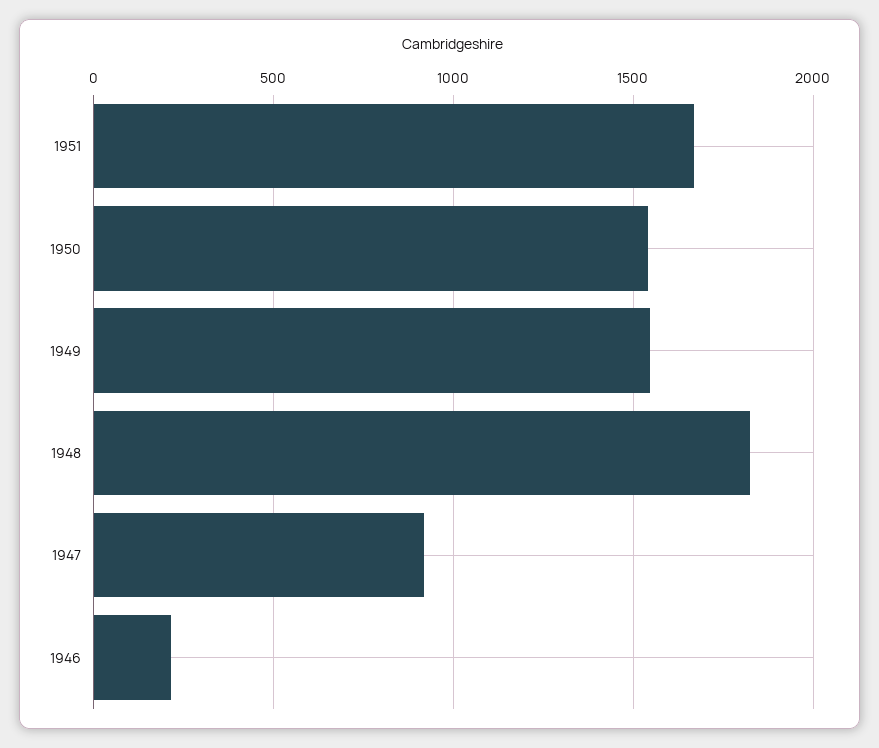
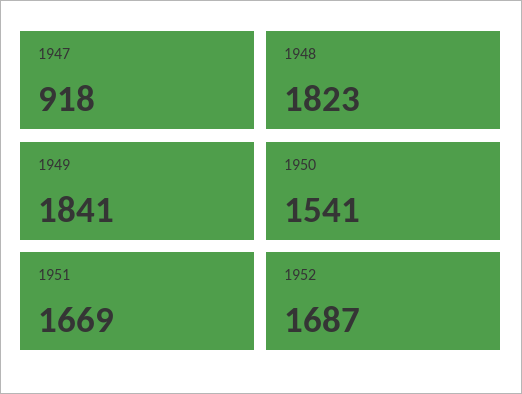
1949: 1550 -> 1841
1946: 200 -> none
1952: none -> 1687

